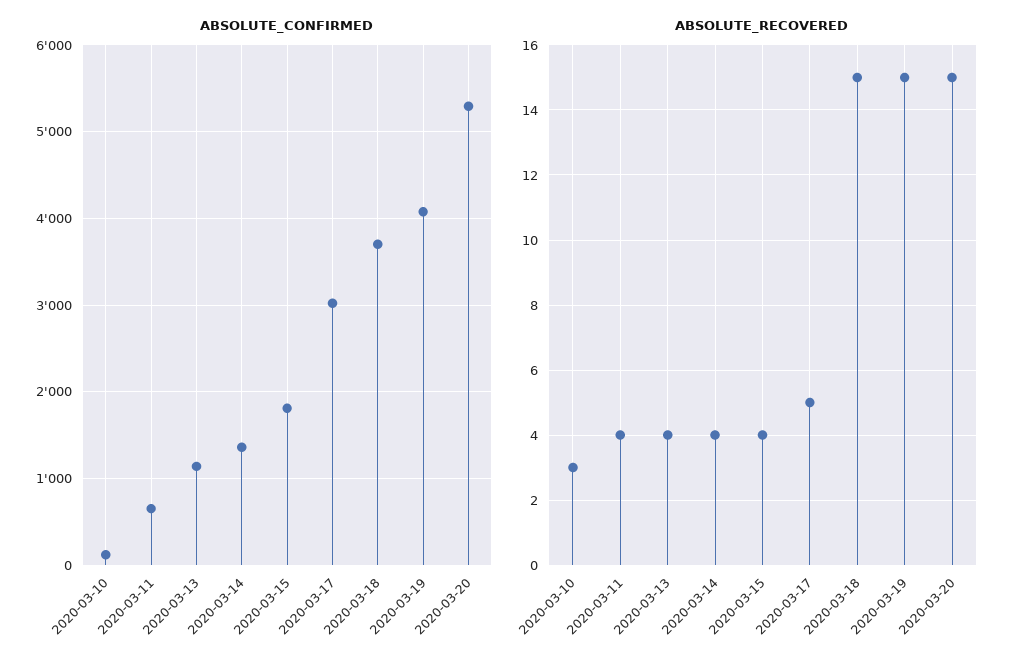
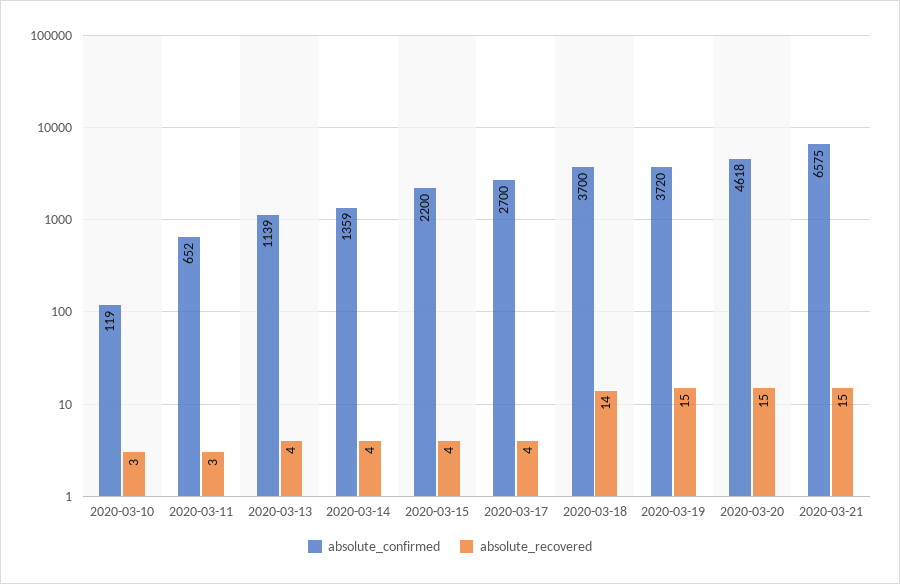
ABSOLUTE_CONFIRMED, 2020-03-15: 1800 -> 2200
ABSOLUTE_CONFIRMED, 2020-03-17: 3000 -> 2700
ABSOLUTE_CONFIRMED, 2020-03-19: 4100 -> 3720
ABSOLUTE_CONFIRMED, 2020-03-20: 5300 -> 4618
ABSOLUTE_RECOVERED, 2020-03-11: 4 -> 3
ABSOLUTE_RECOVERED, 2020-03-17: 5 -> 4
ABSOLUTE_RECOVERED, 2020-03-18: 15 -> 14
ABSOLUTE_CONFIRMED, 2020-03-21: none -> 6575
ABSOLUTE_RECOVERED, 2020-03-21: none -> 15

